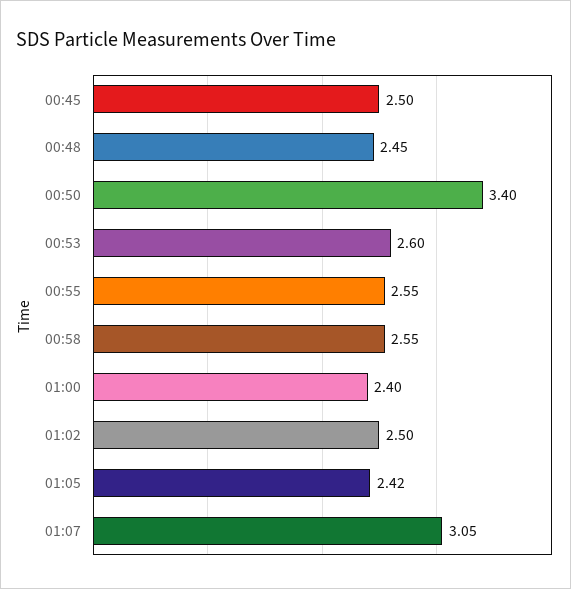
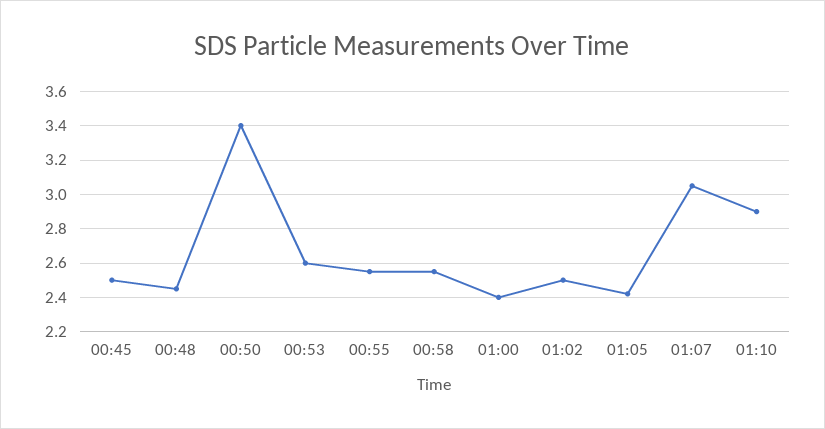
01:10: none -> 2.9

